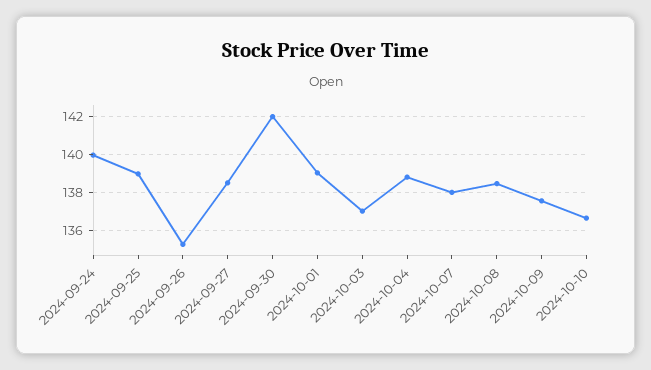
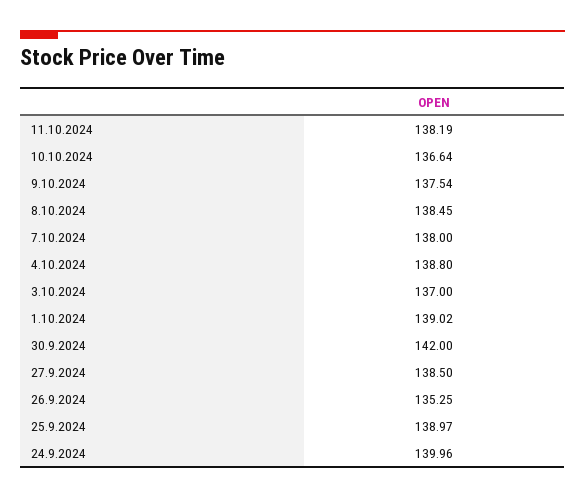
11.10.2024: none -> 138.19

